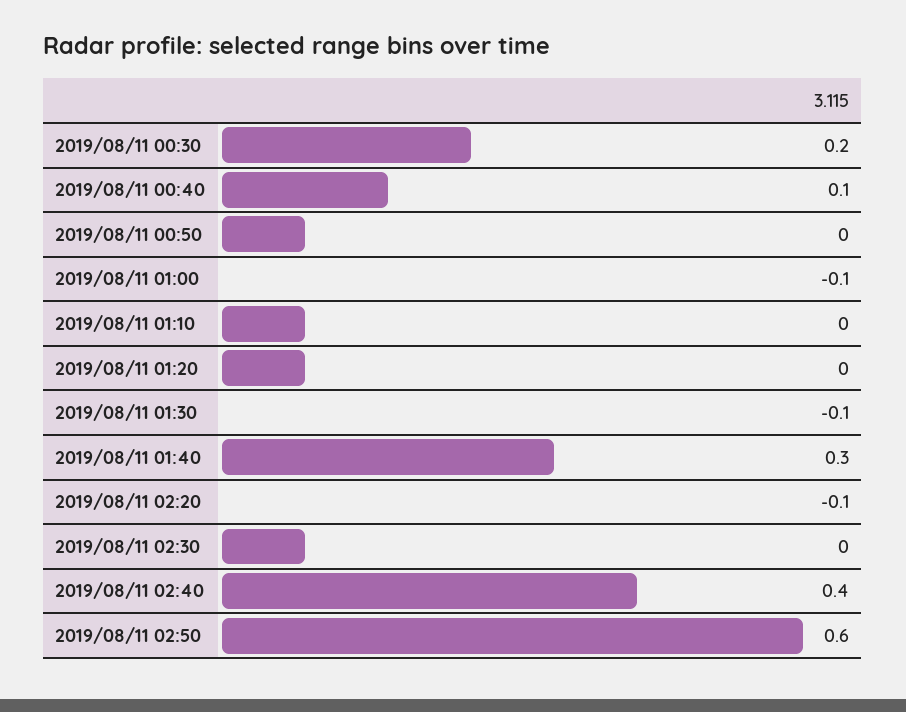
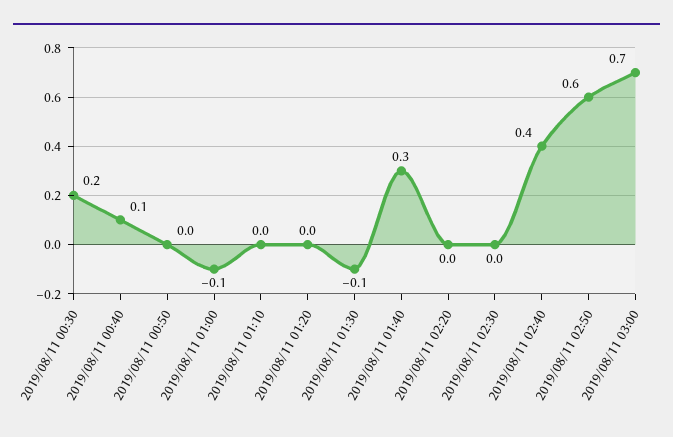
2019/08/11 02:20: -0.1 -> 0
2019/08/11 03:00: none -> 0.7

